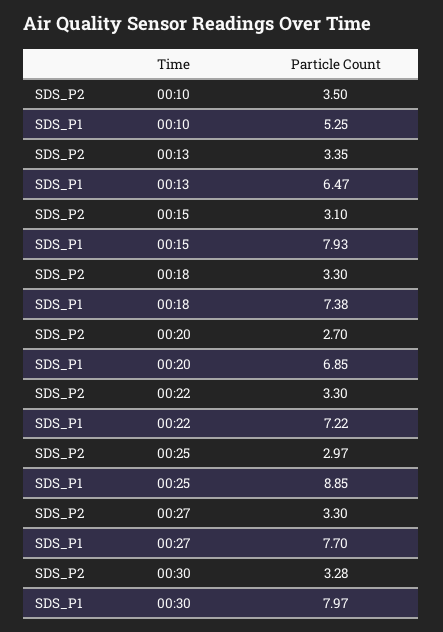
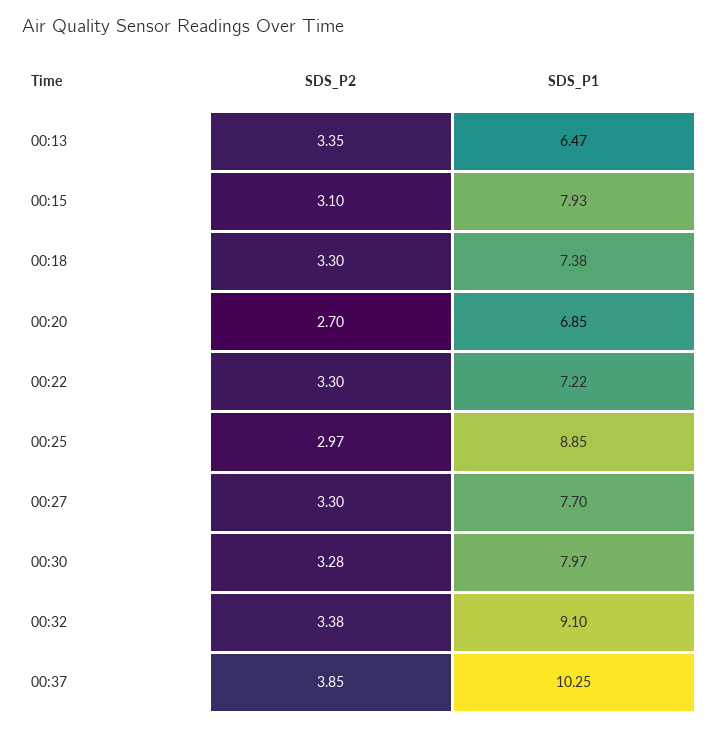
SDS_P2, 00:10: 3.5 -> none
SDS_P1, 00:10: 5.25 -> none
SDS_P2, 00:32: none -> 3.38
SDS_P1, 00:32: none -> 9.1
SDS_P2, 00:37: none -> 3.85
SDS_P1, 00:37: none -> 10.25

